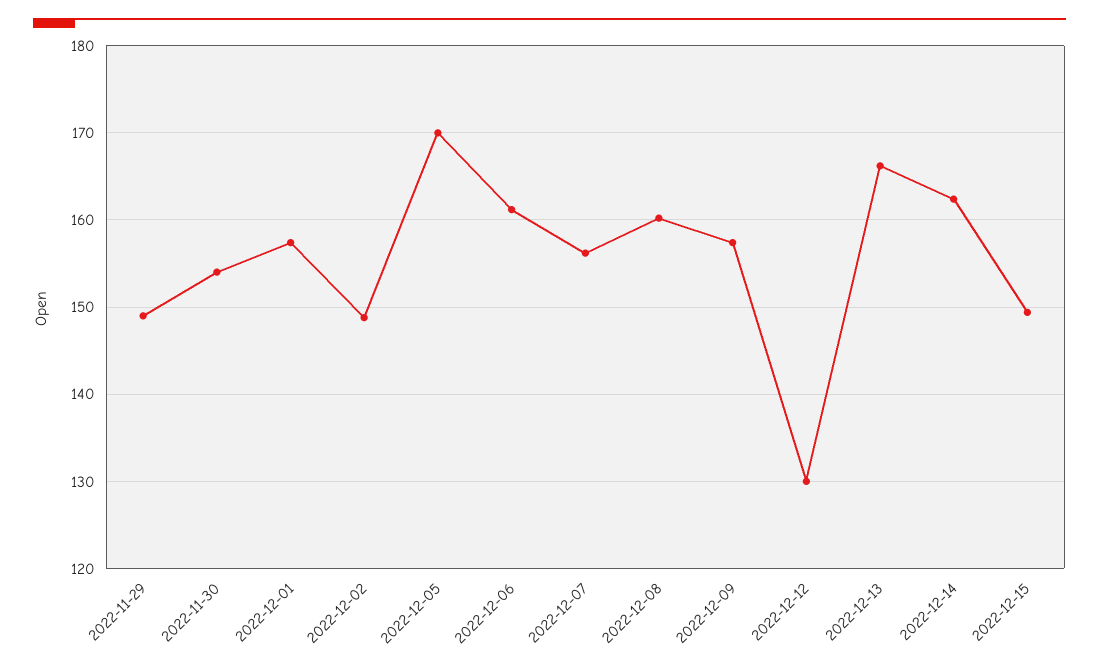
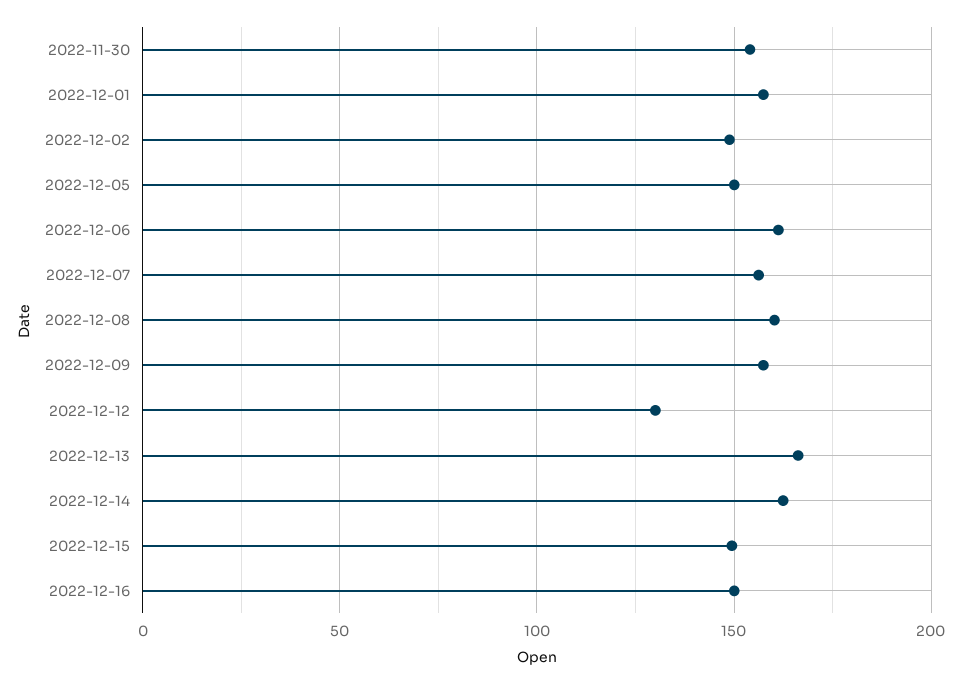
2022-11-29: 149 -> none
2022-12-05: 170 -> 150
2022-12-16: none -> 150

